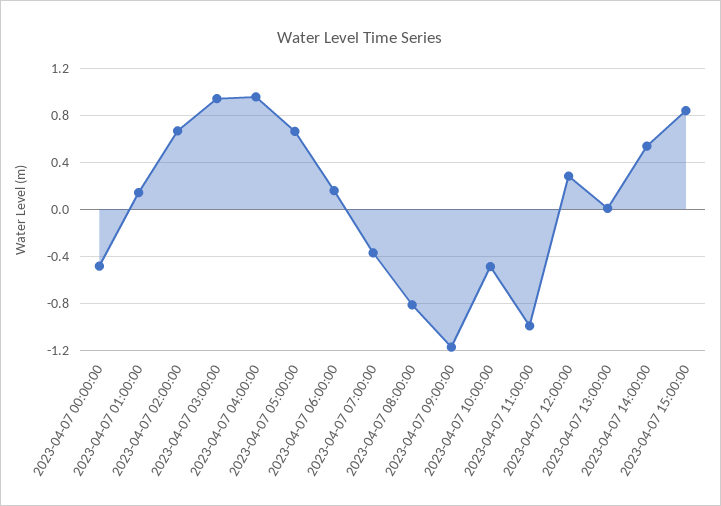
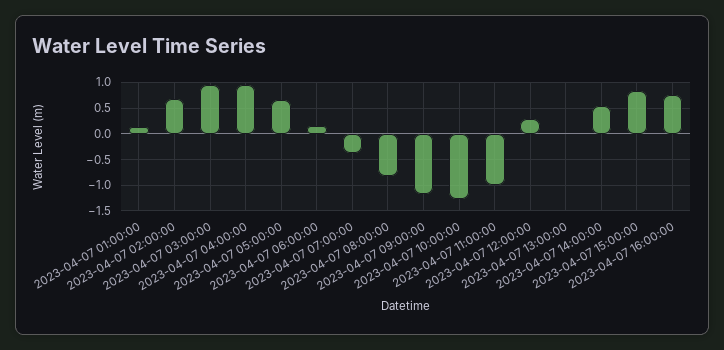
2023-04-07 00:00:00: -0.5 -> none
2023-04-07 10:00:00: -0.5 -> -1.25
2023-04-07 16:00:00: none -> 0.75

